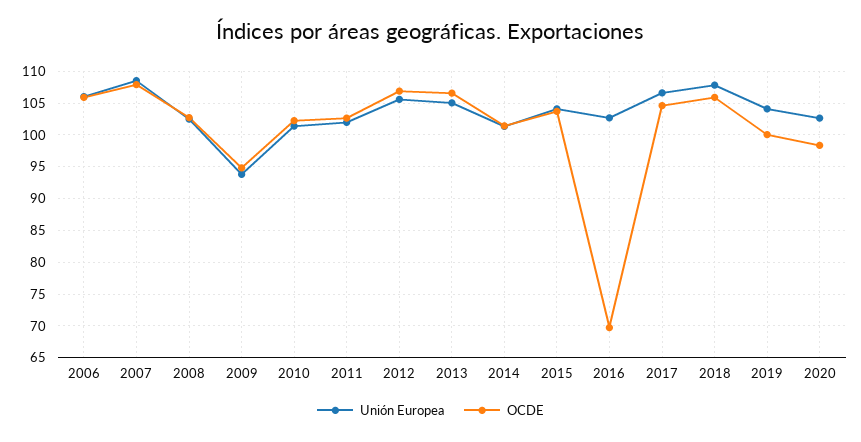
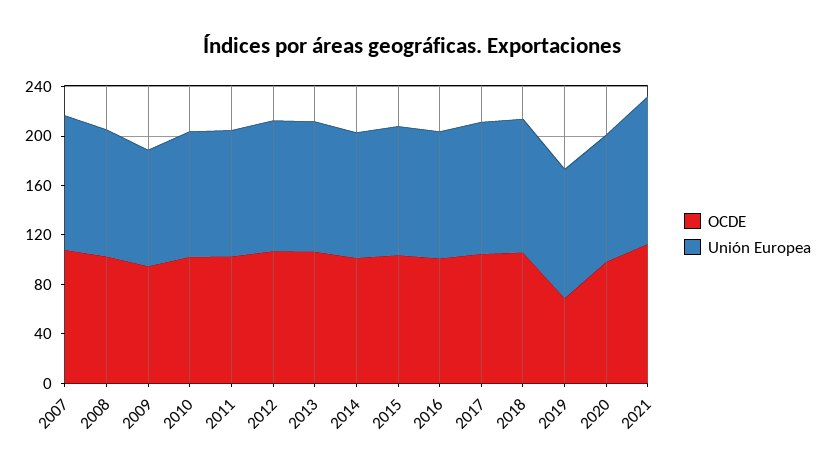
Unión Europea, 2006: 106 -> none
OCDE, 2006: 106 -> none
OCDE, 2016: 70 -> 100
OCDE, 2019: 100 -> 70
OCDE, 2021: none -> 110
Unión Europea, 2021: none -> 120

